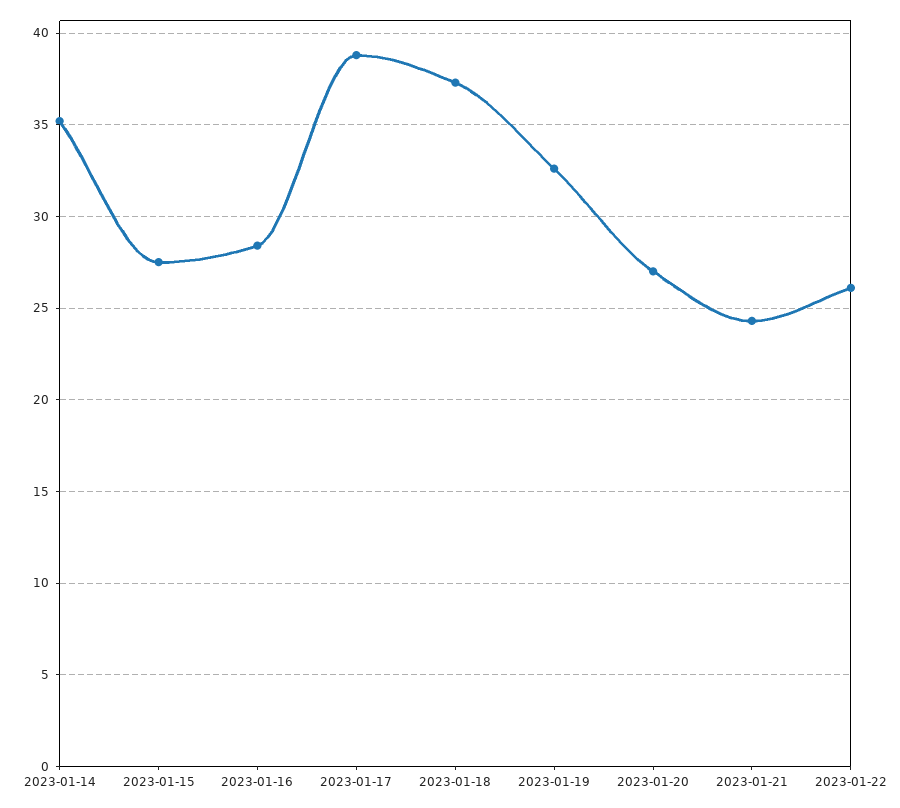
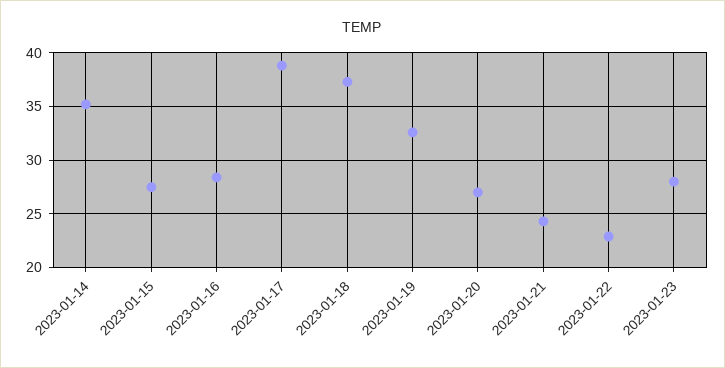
2023-01-22: 26 -> 23
2023-01-23: none -> 28

